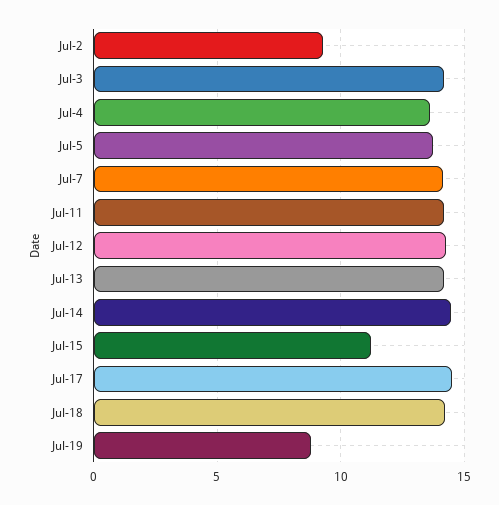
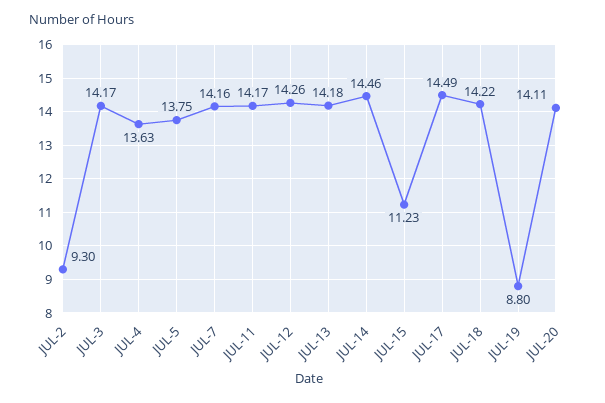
JUL-20: none -> 14.11

